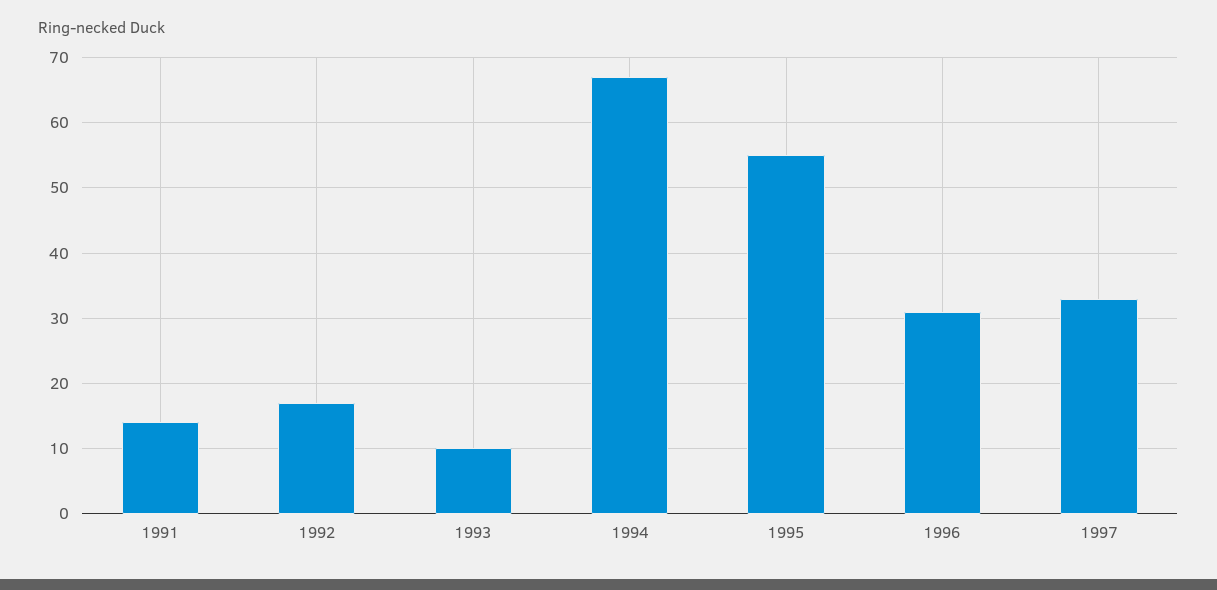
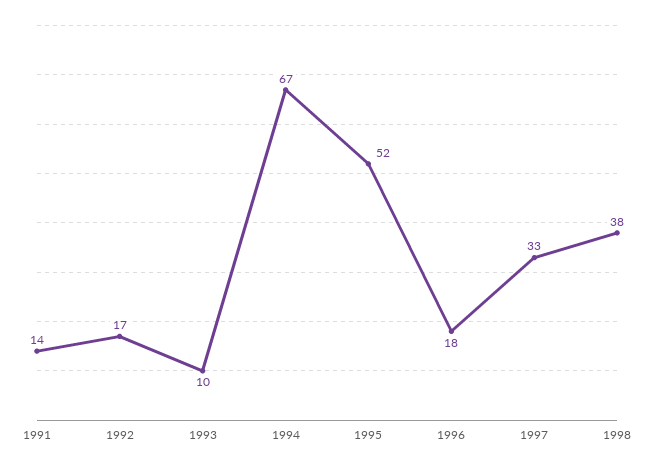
1995: 55 -> 52
1996: 31 -> 18
1998: none -> 38

